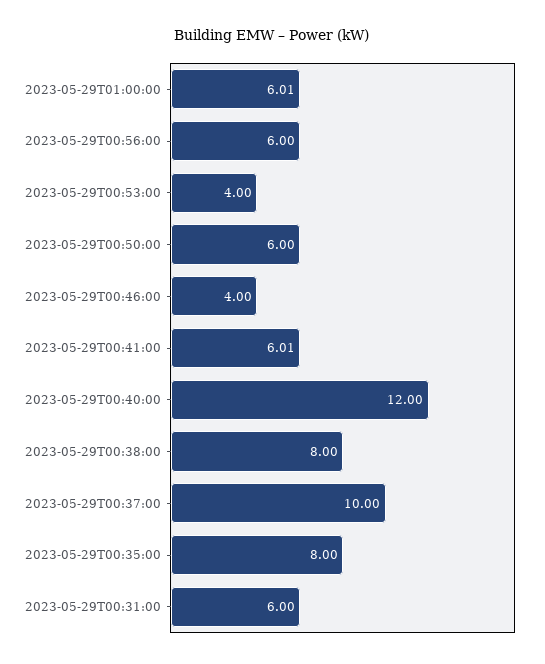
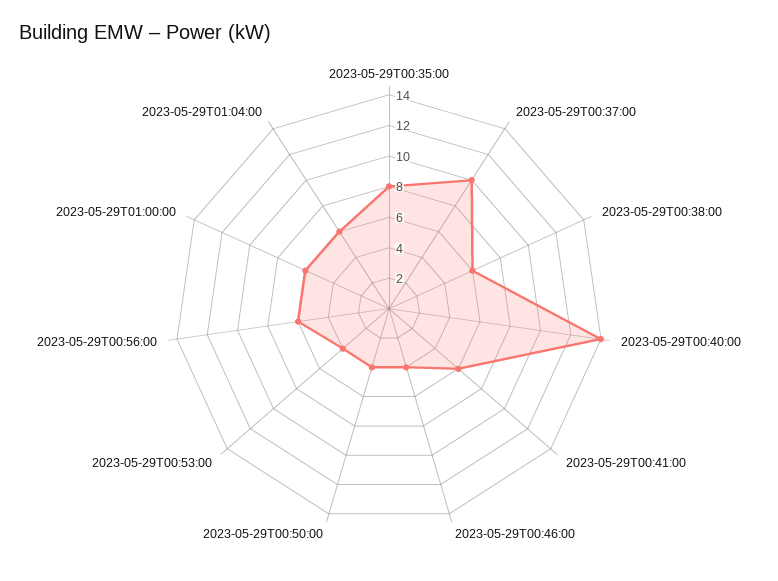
2023-05-29T00:50:00: 6 -> 4
2023-05-29T00:40:00: 12 -> 14
2023-05-29T00:38:00: 8 -> 6
2023-05-29T00:31:00: 6 -> none
2023-05-29T01:04:00: none -> 6

